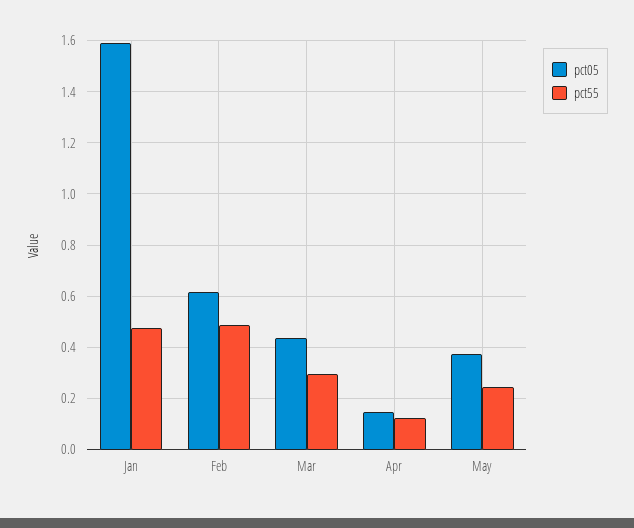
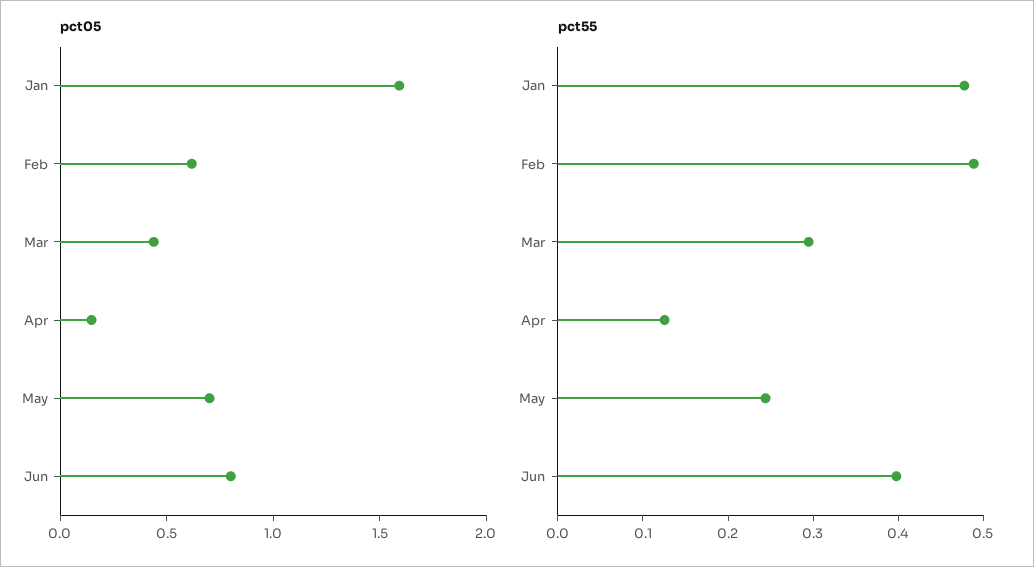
pct05, May: 0.375 -> 0.7
pct05, Jun: none -> 0.8
pct55, Jun: none -> 0.4

